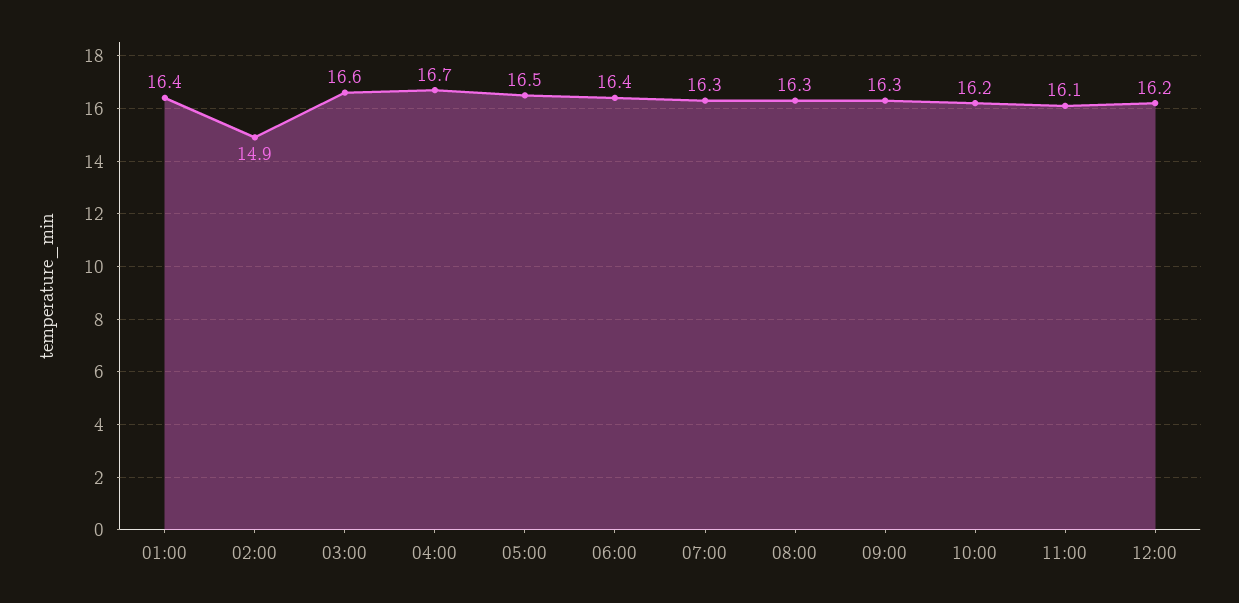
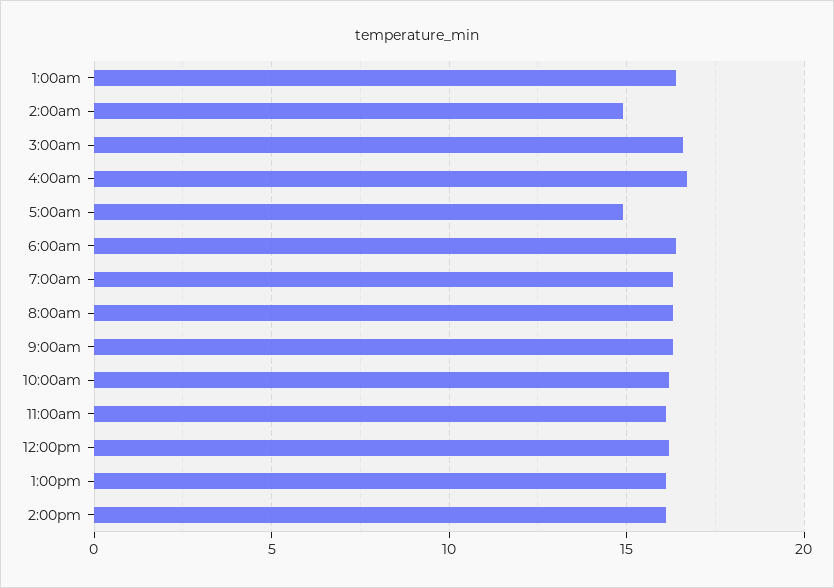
05:00: 16.5 -> 15
1:00pm: none -> 16
2:00pm: none -> 16

